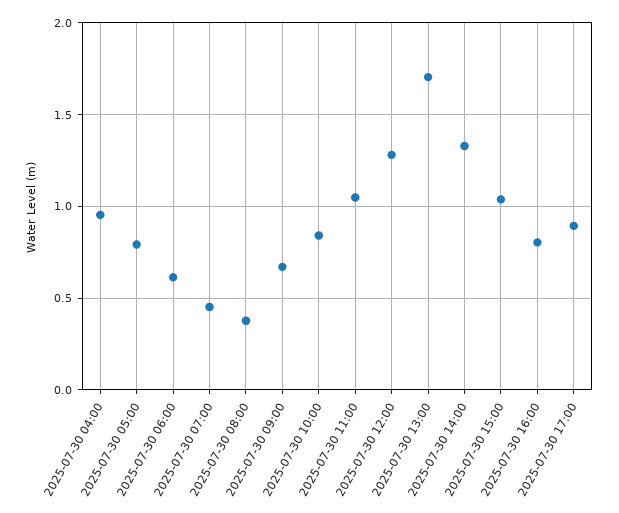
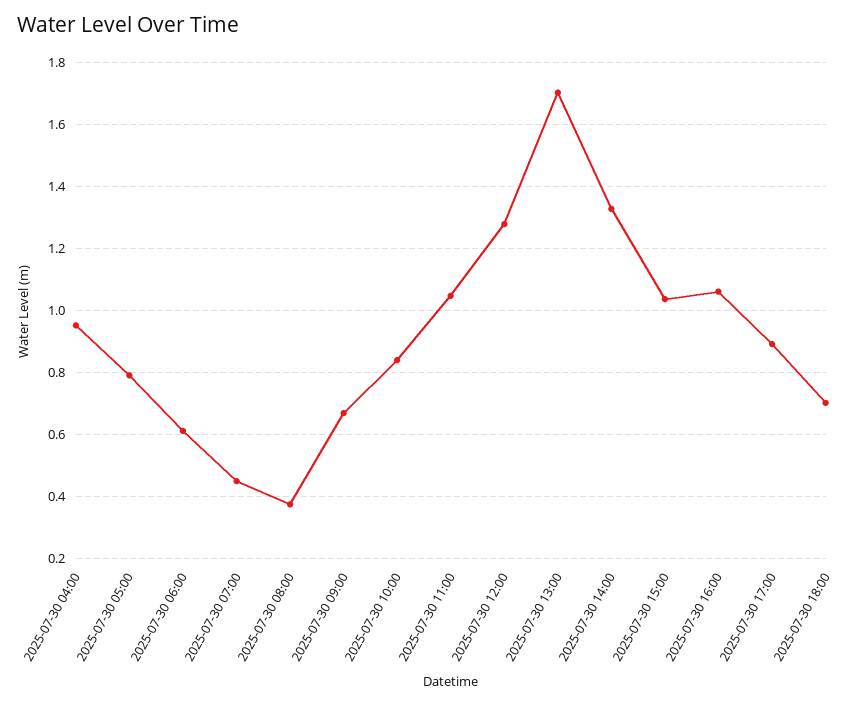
2025-07-30 16:00: 0.8 -> 1.06
2025-07-30 18:00: none -> 0.7

